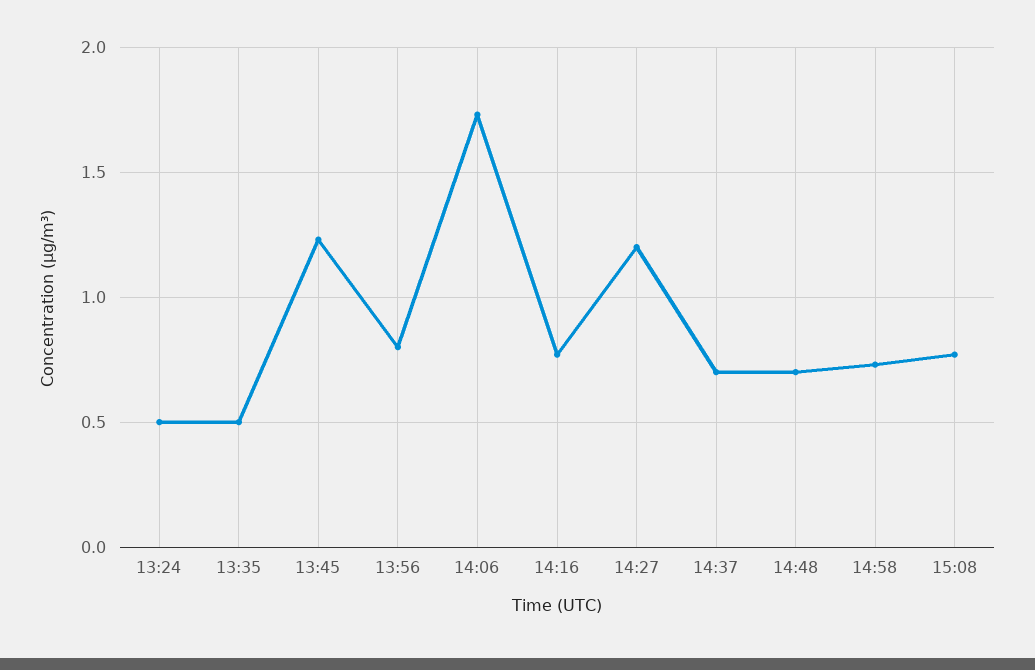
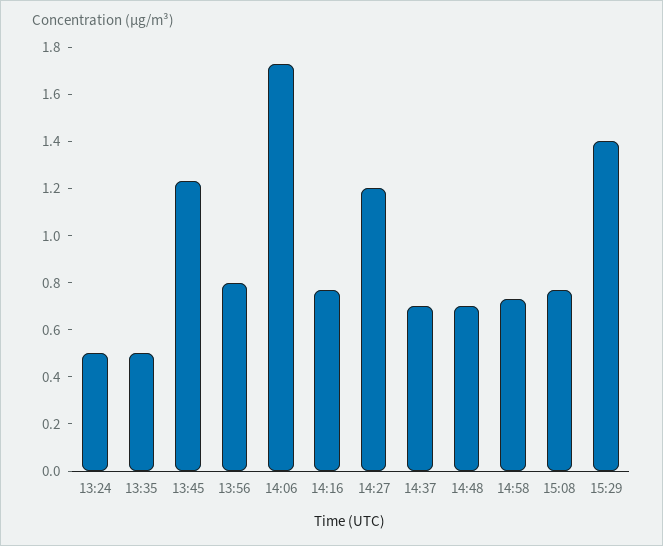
15:29: none -> 1.4

